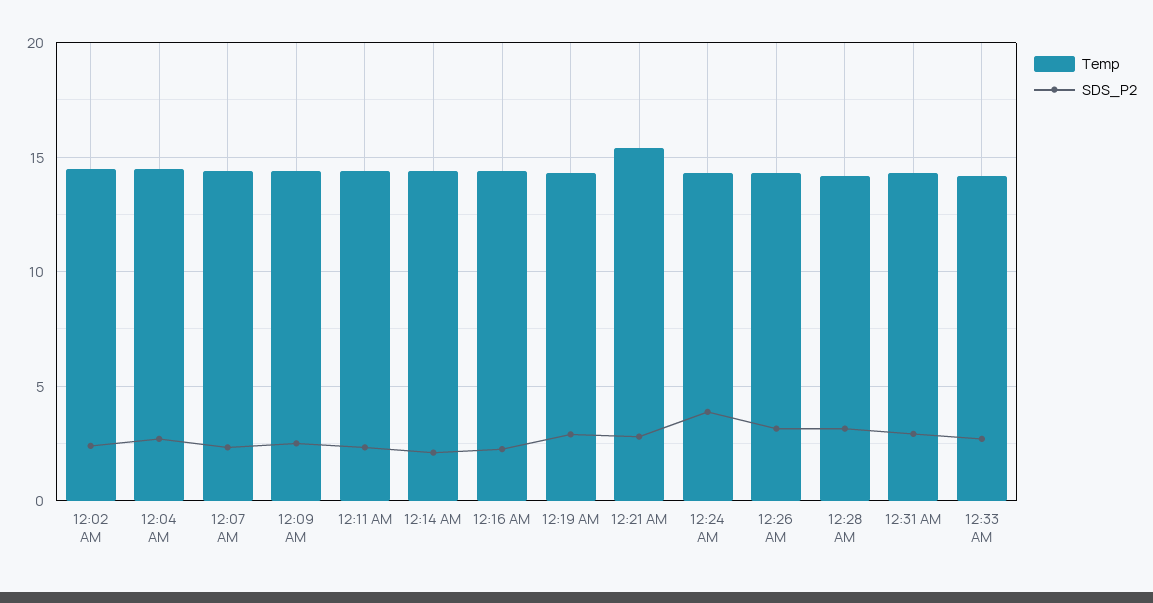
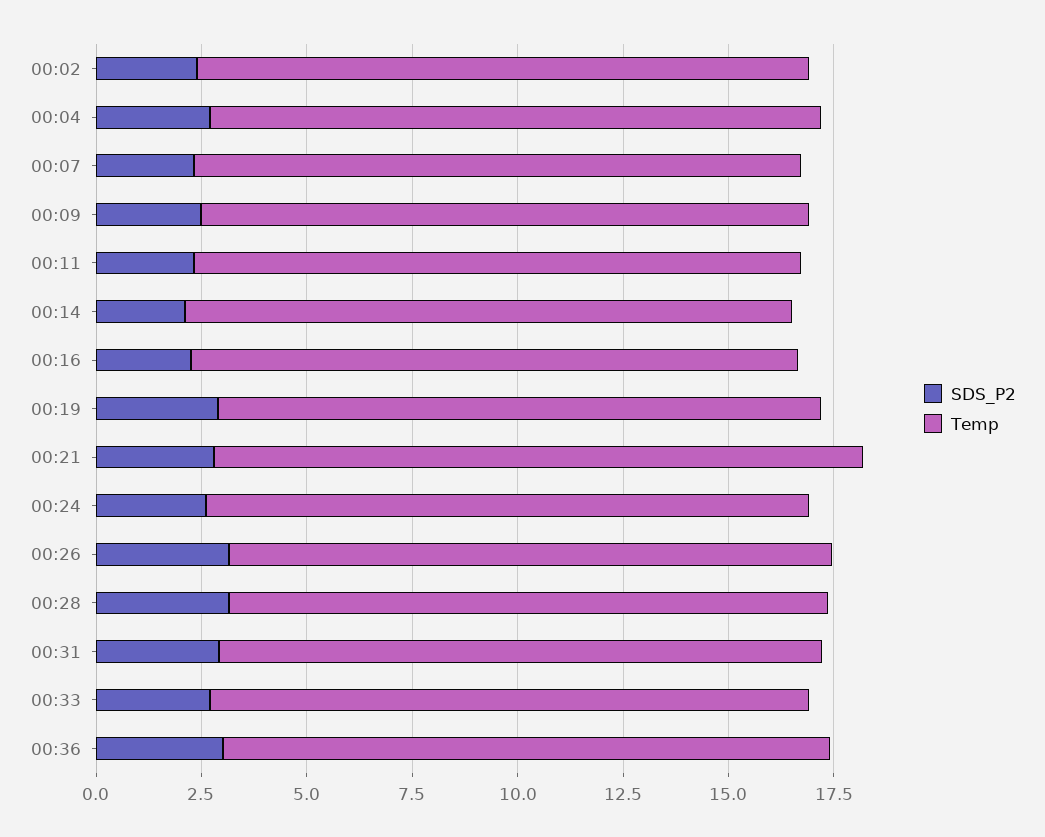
SDS_P2, 12:24 AM: 4 -> 2.5
SDS_P2, 00:36: none -> 3
Temp, 00:36: none -> 14.5

